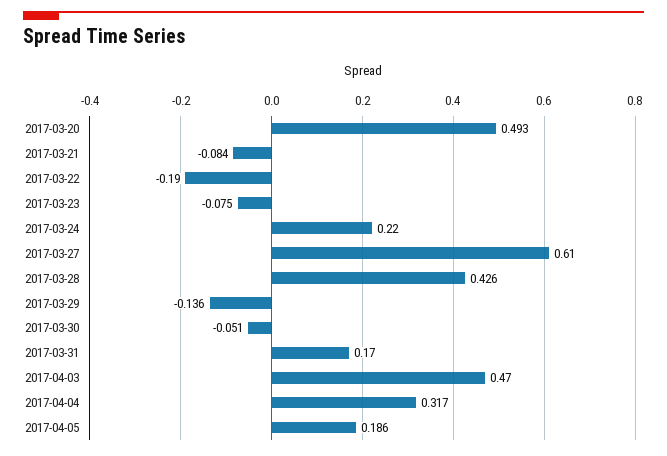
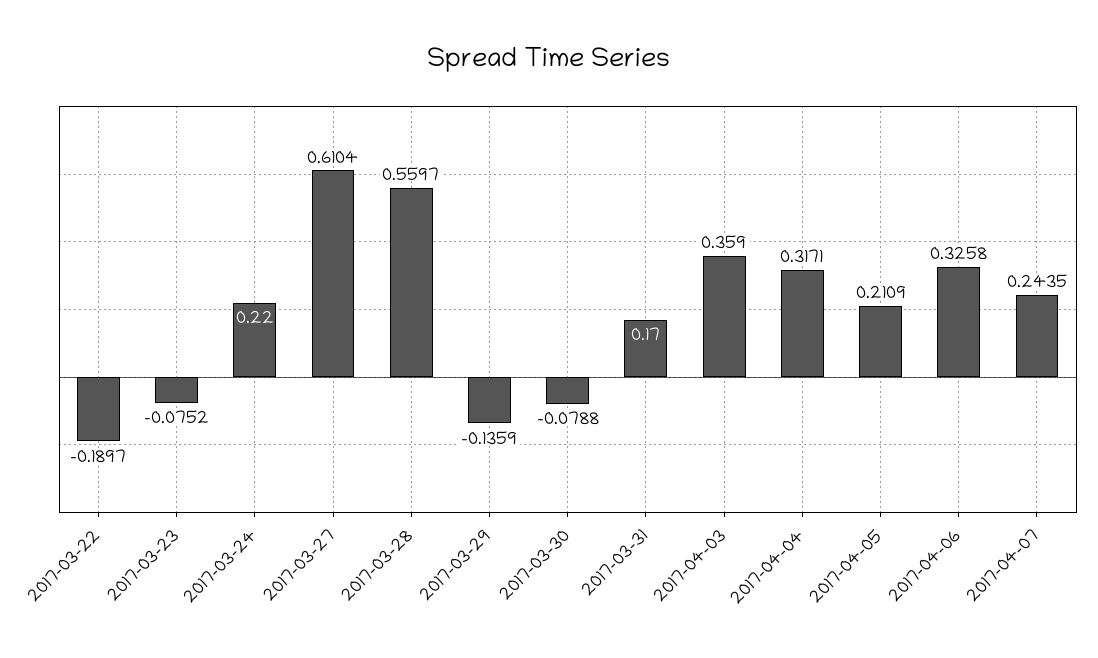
2017-03-20: 0.493 -> none
2017-03-21: -0.084 -> none
2017-03-28: 0.426 -> 0.5597
2017-03-30: -0.051 -> -0.0788
2017-04-03: 0.47 -> 0.359
2017-04-05: 0.186 -> 0.2109
2017-04-06: none -> 0.3258
2017-04-07: none -> 0.2435

